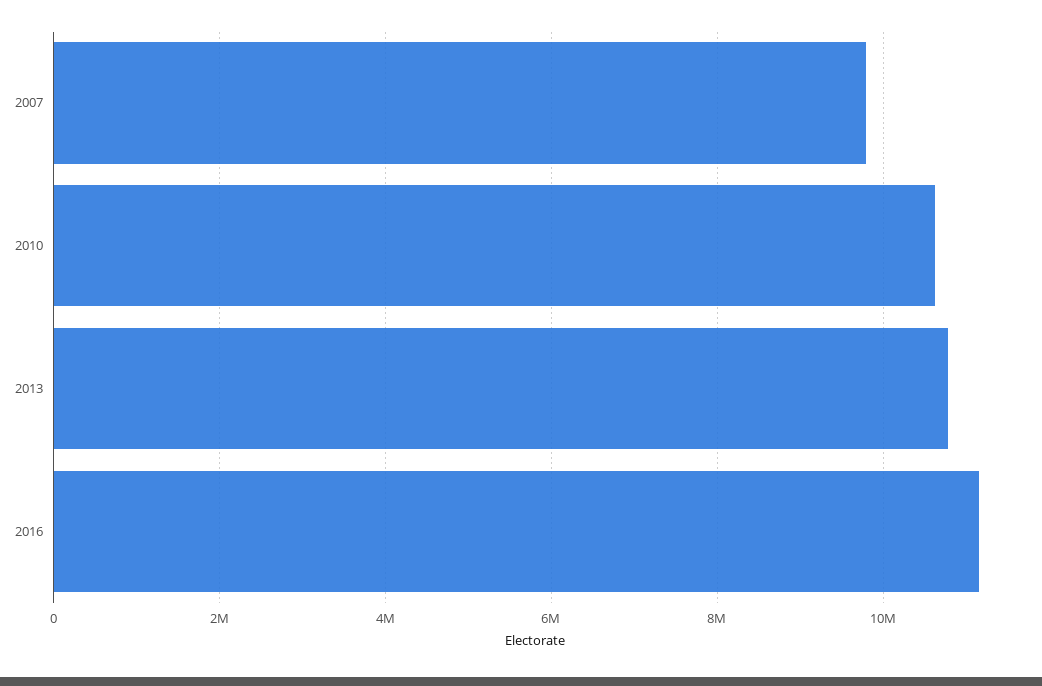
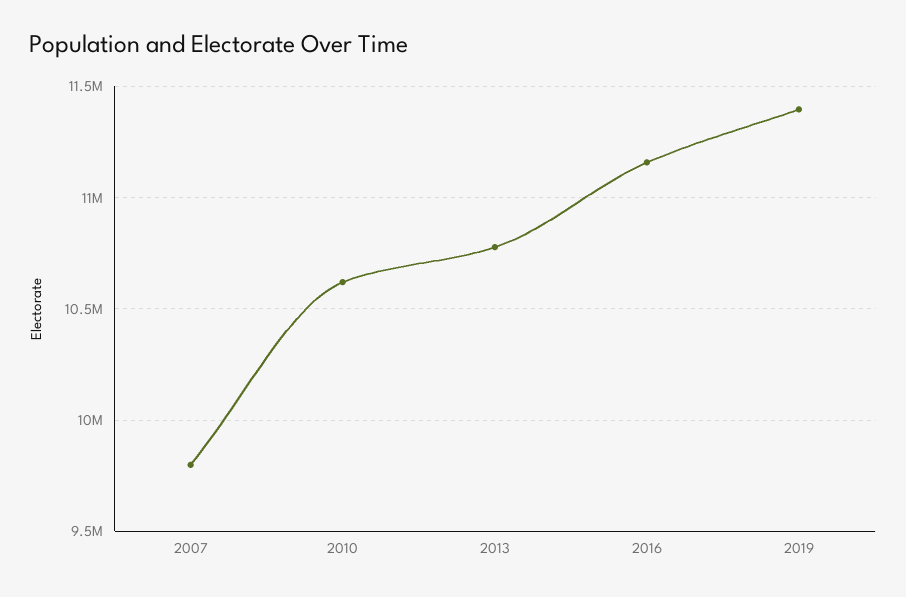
2019: none -> 11400000

